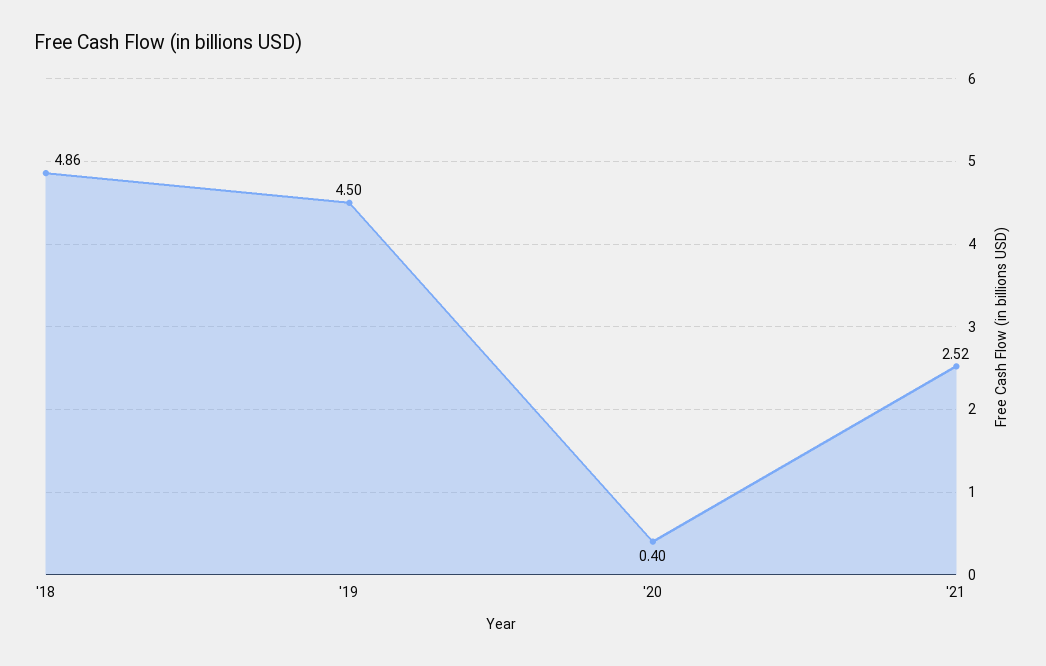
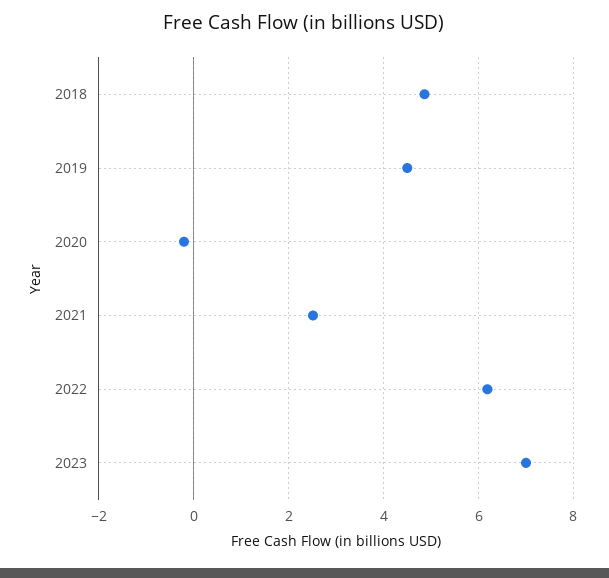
'20: 0.4 -> -0.2
2022: none -> 6.2
2023: none -> 7

